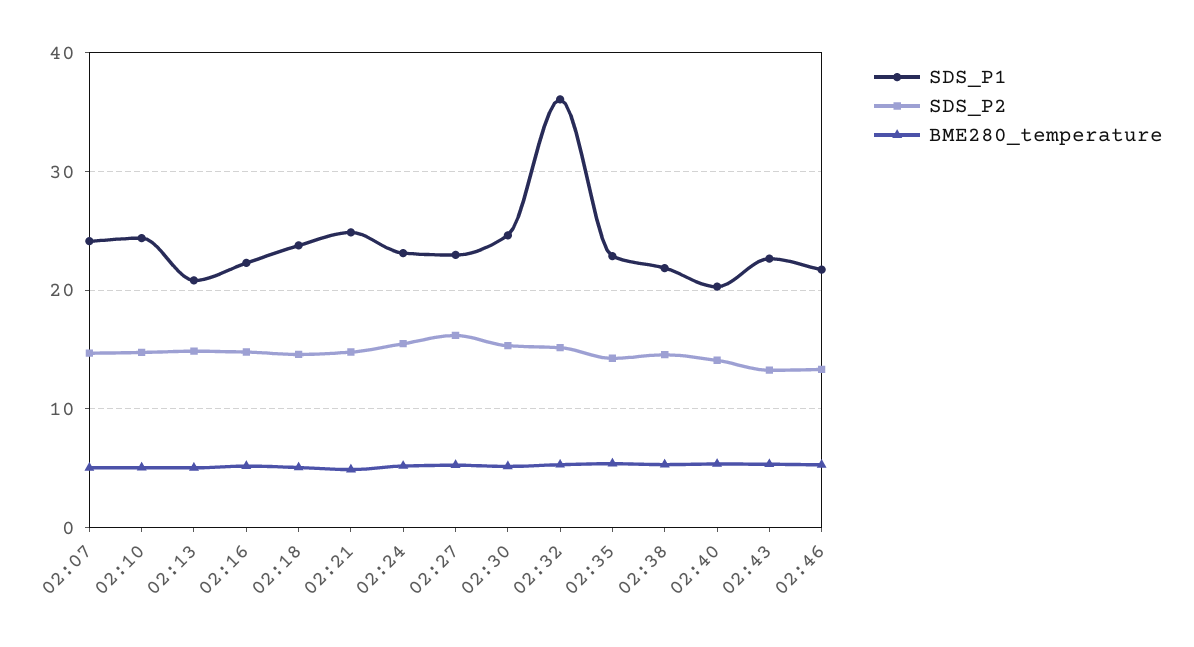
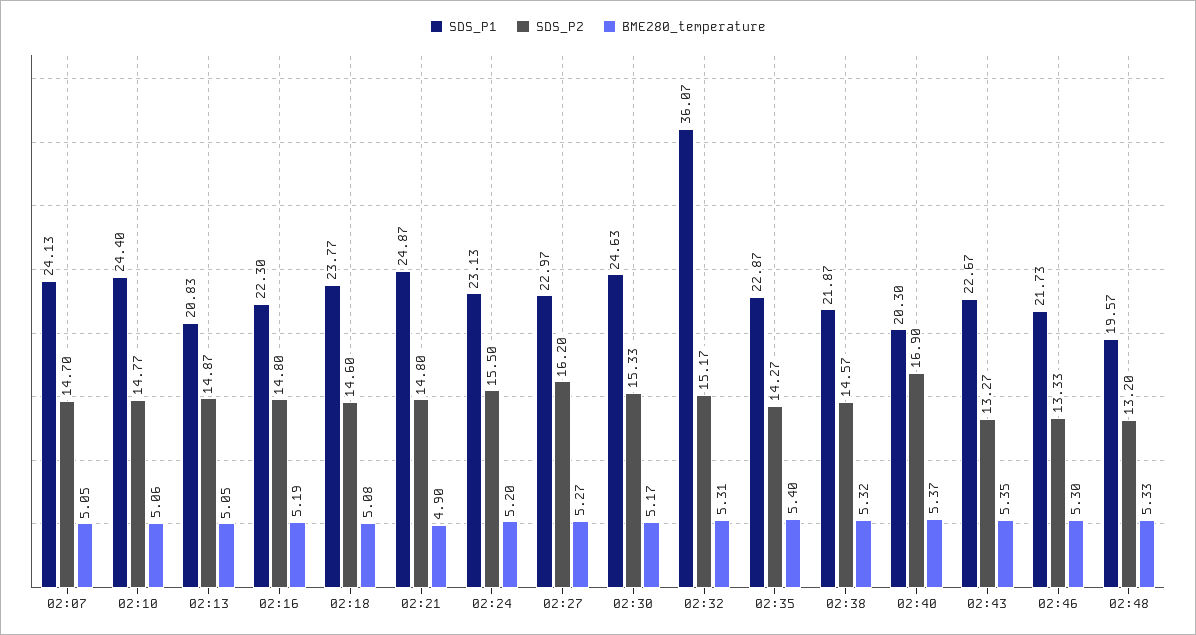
SDS_P2, 02:40: 14 -> 16.9
SDS_P1, 02:48: none -> 19.57
SDS_P2, 02:48: none -> 13.2
BME280_temperature, 02:48: none -> 5.33

